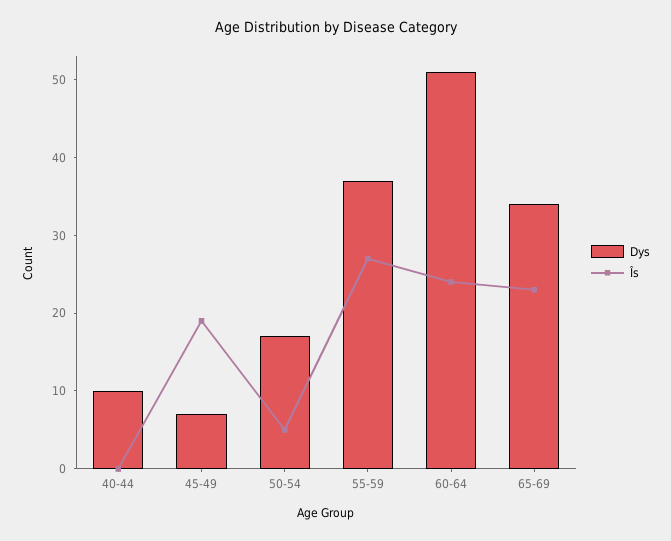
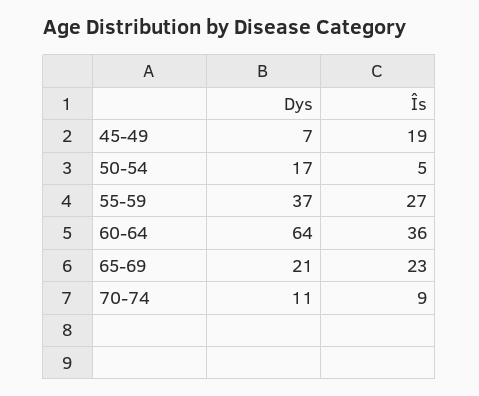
Dys, 40-44: 10 -> none
Îs, 40-44: 0 -> none
Dys, 60-64: 50 -> 64
Îs, 60-64: 25 -> 36
Dys, 65-69: 35 -> 21
Dys, 70-74: none -> 11
Îs, 70-74: none -> 9

